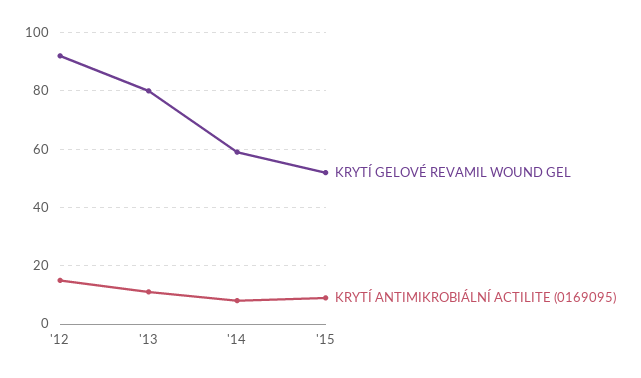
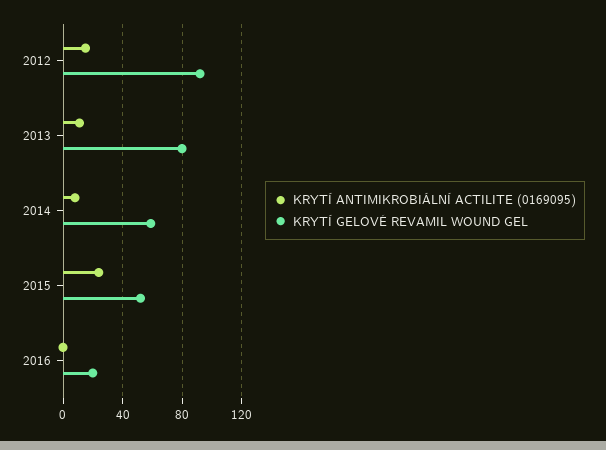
KRYTÍ ANTIMIKROBIÁLNÍ ACTILITE (0169095), '15: 10 -> 25
KRYTÍ ANTIMIKROBIÁLNÍ ACTILITE (0169095), 2016: none -> 0
KRYTÍ GELOVÉ REVAMIL WOUND GEL, 2016: none -> 20

